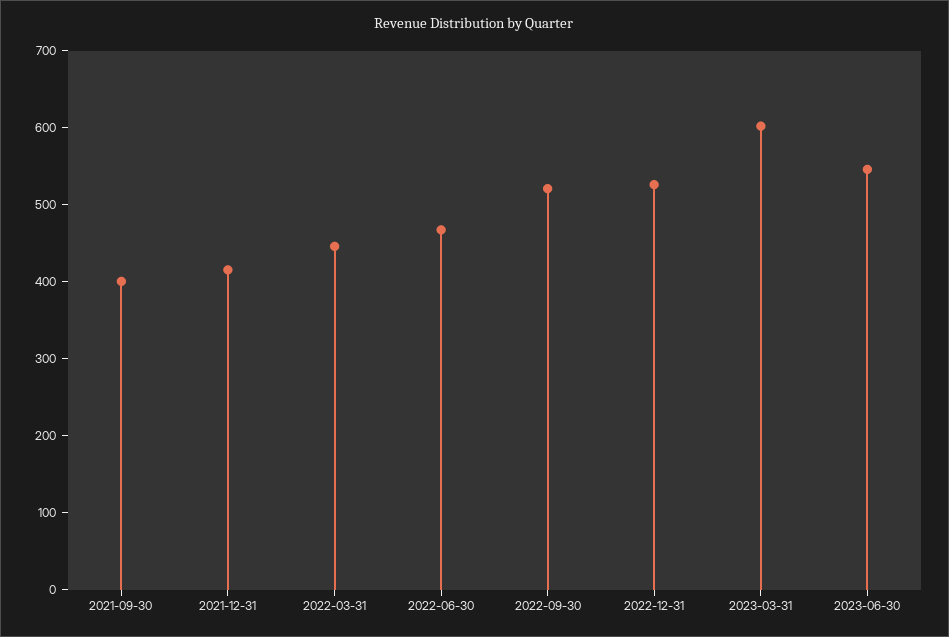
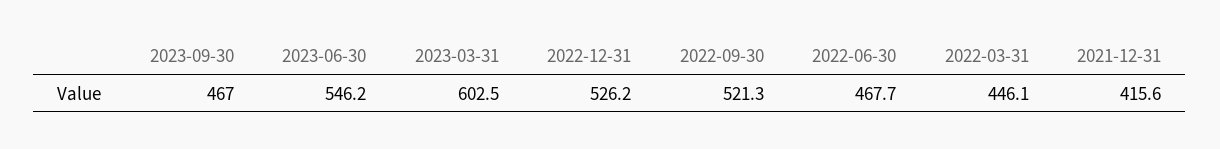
2021-09-30: 400 -> none
2023-09-30: none -> 467

